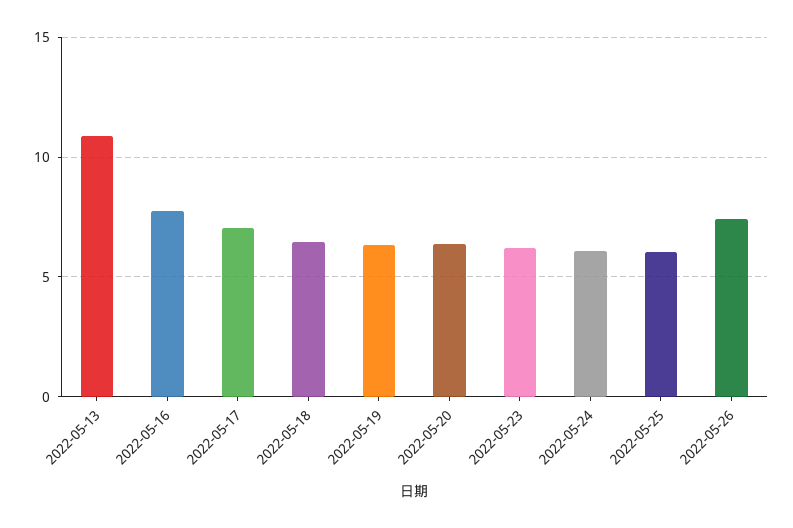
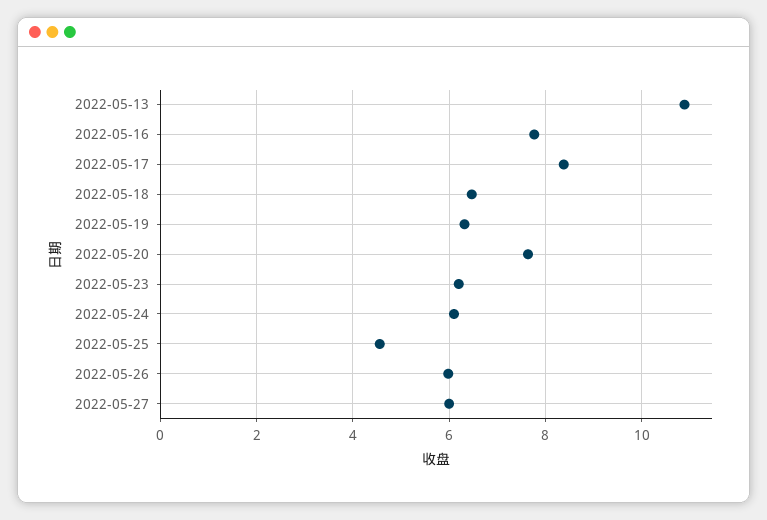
2022-05-17: 7 -> 8.4
2022-05-20: 6.5 -> 7.6
2022-05-25: 6 -> 4.6
2022-05-26: 7.5 -> 6
2022-05-27: none -> 6

